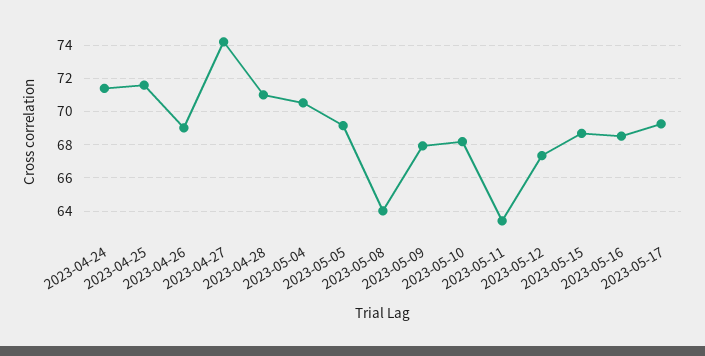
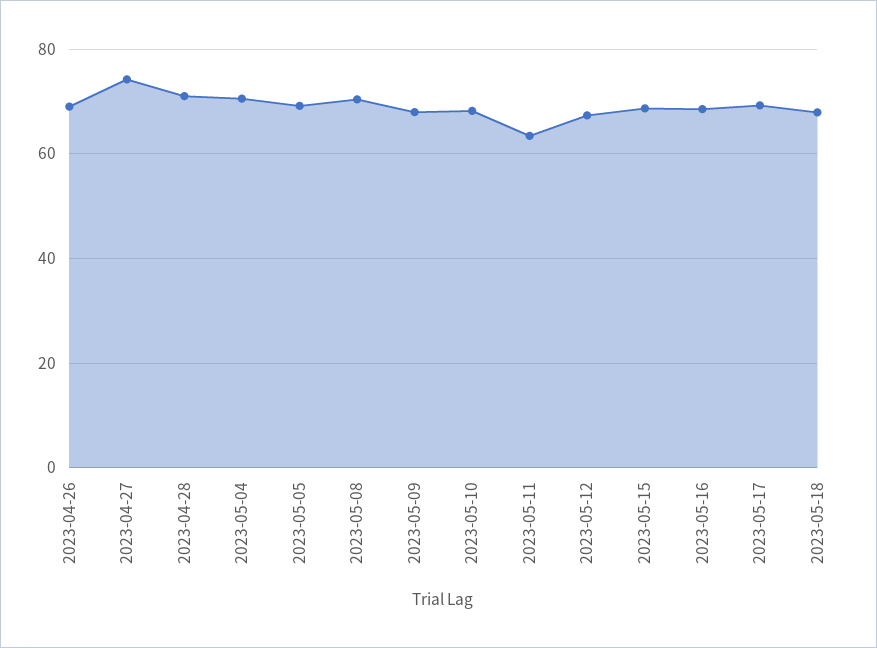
2023-04-24: 71.5 -> none
2023-04-25: 71.5 -> none
2023-05-08: 64 -> 70
2023-05-18: none -> 68

